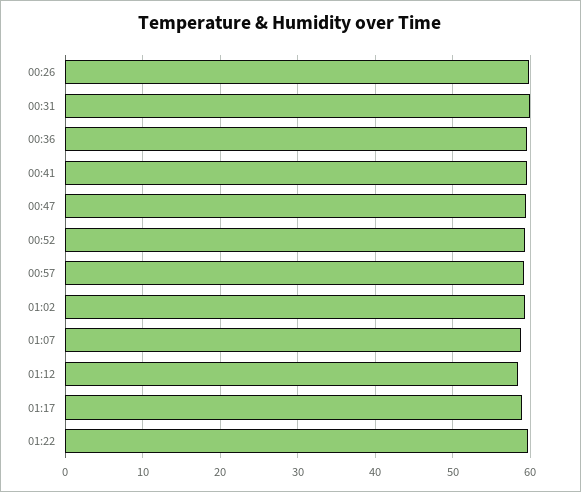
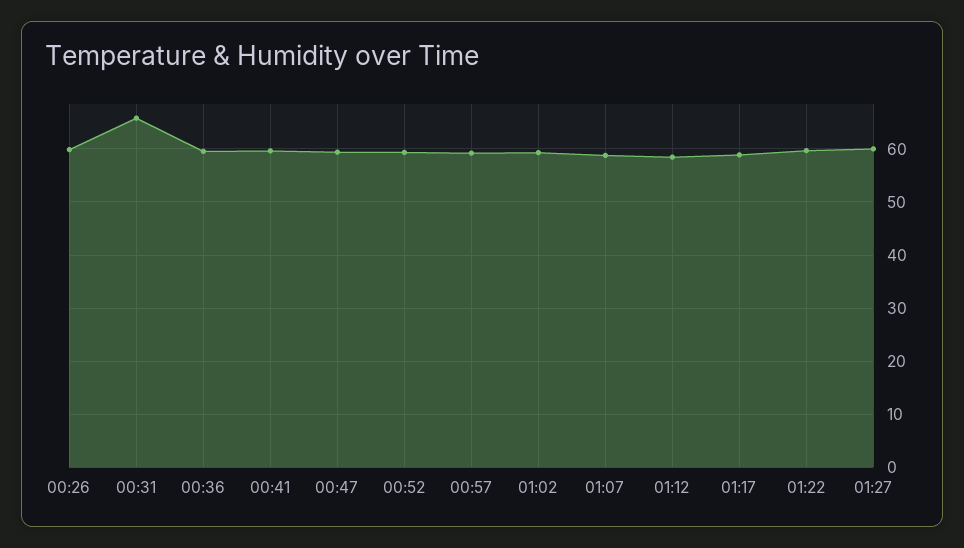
00:31: 60 -> 66
01:27: none -> 60

